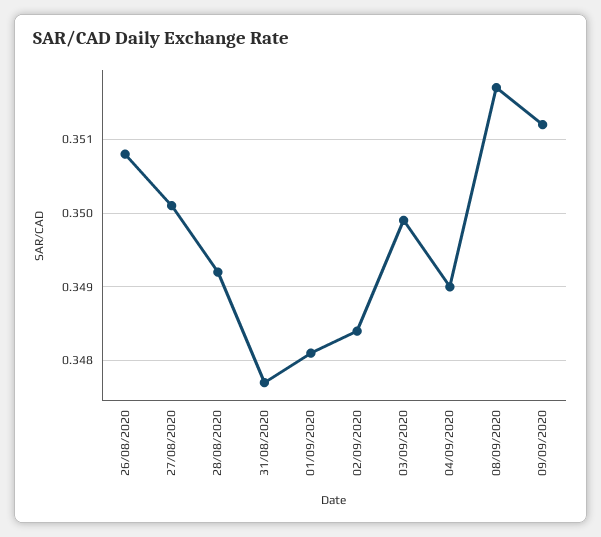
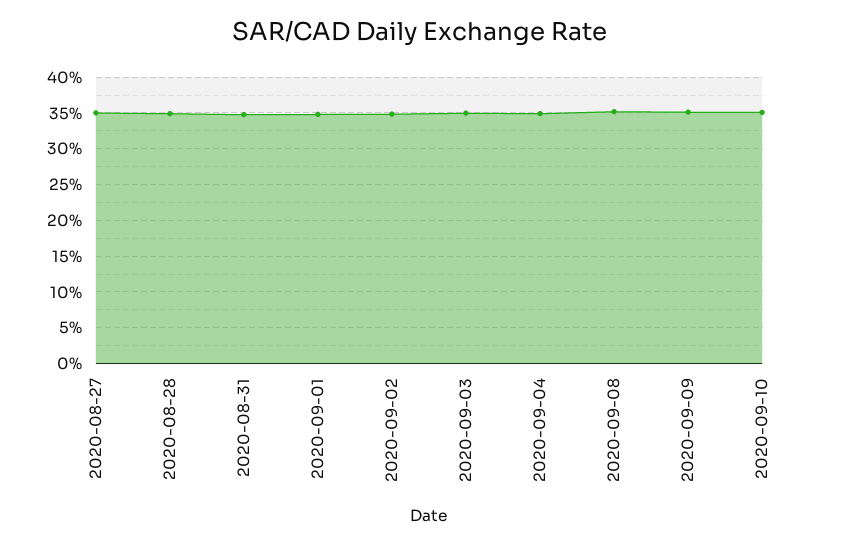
26/08/2020: 0.3508 -> none
2020-09-10: none -> 0.35

